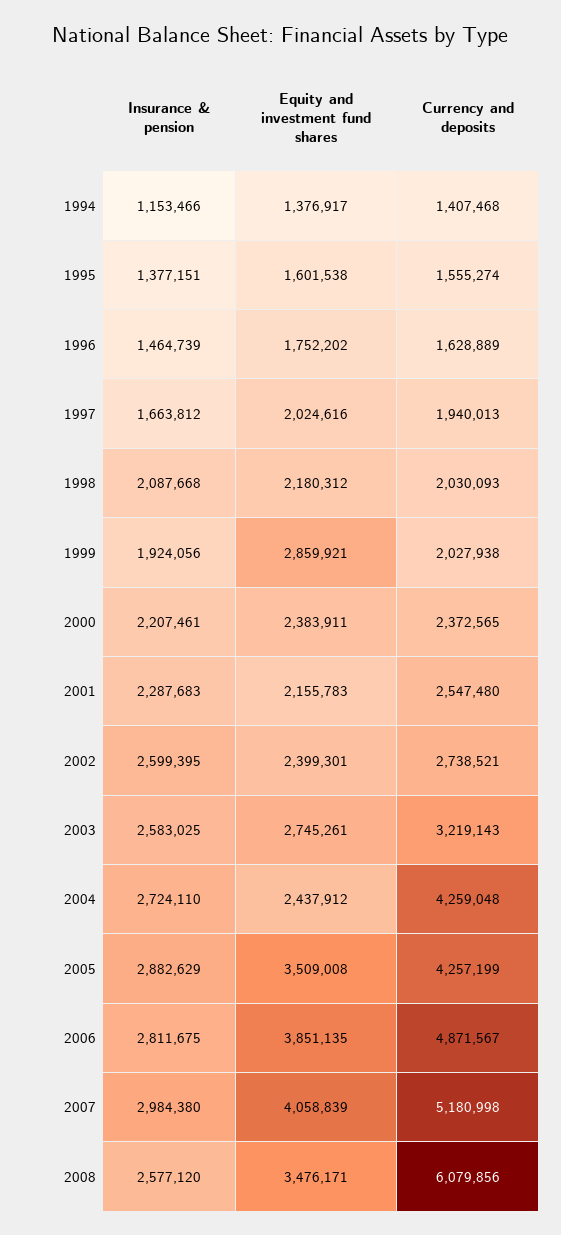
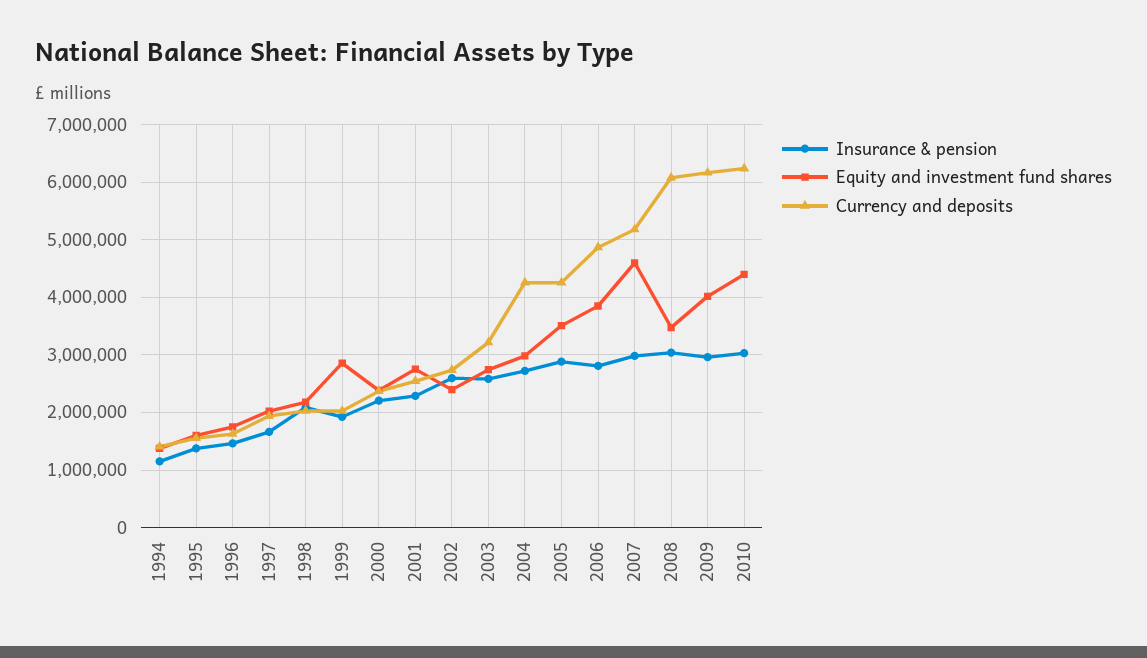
Equity and investment fund shares, 2001: 2155783 -> 2800000
Equity and investment fund shares, 2004: 2437912 -> 3000000
Equity and investment fund shares, 2007: 4058839 -> 4600000
Insurance & pension, 2008: 2577120 -> 3000000
Insurance & pension, 2009: none -> 3000000
Equity and investment fund shares, 2009: none -> 4000000
Currency and deposits, 2009: none -> 6200000
Insurance & pension, 2010: none -> 3000000
Equity and investment fund shares, 2010: none -> 4400000
Currency and deposits, 2010: none -> 6200000

